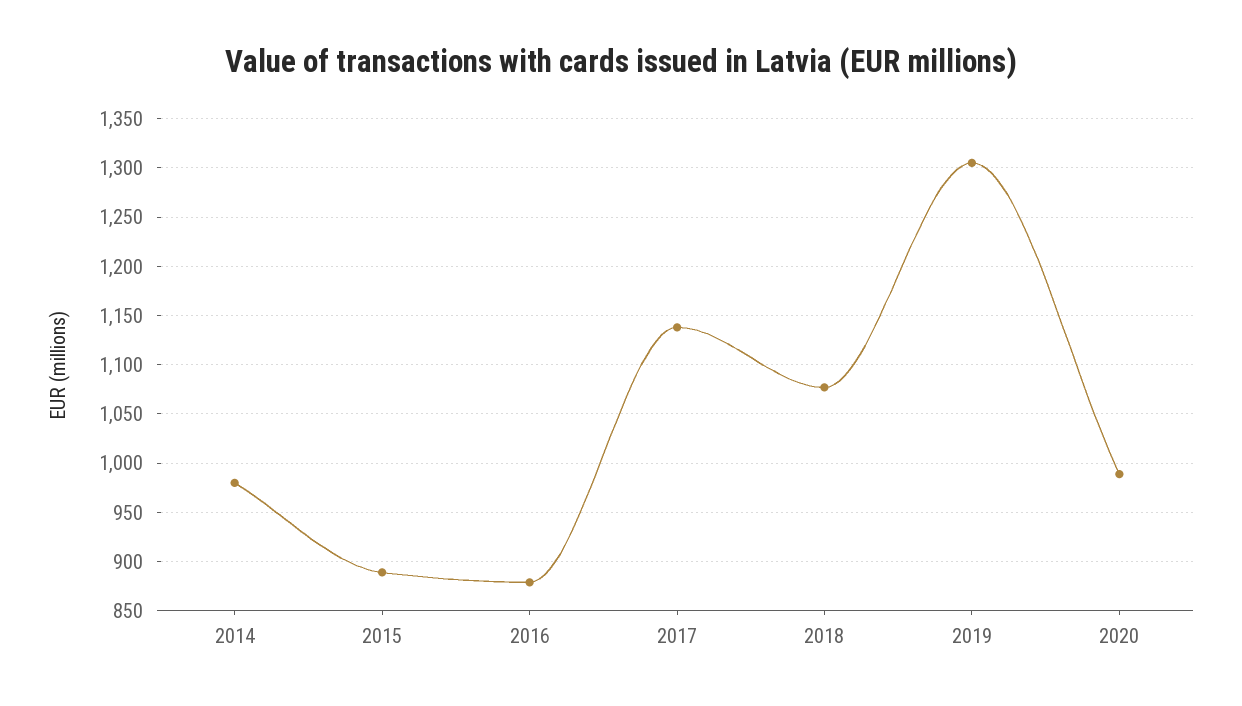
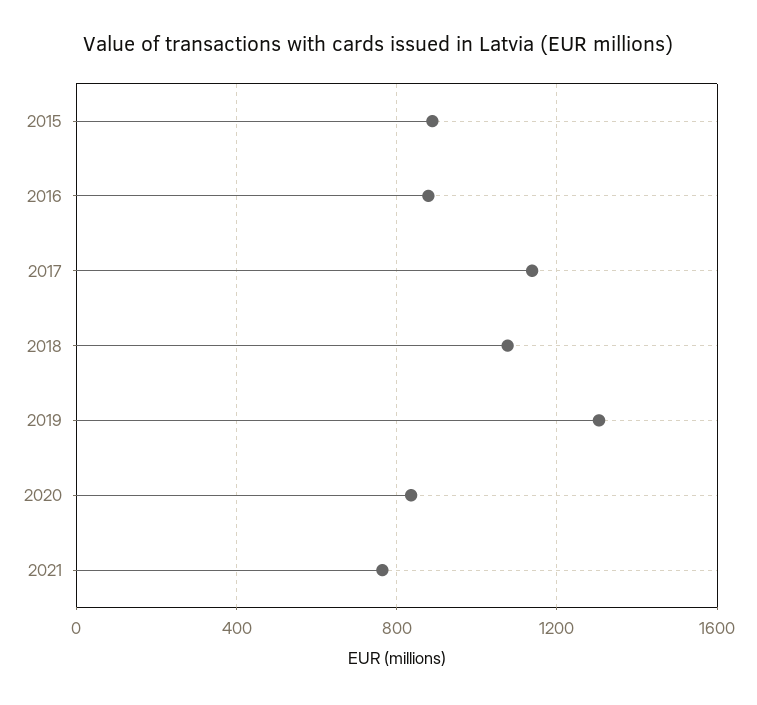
2014: 980 -> none
2020: 990 -> 850
2021: none -> 750

